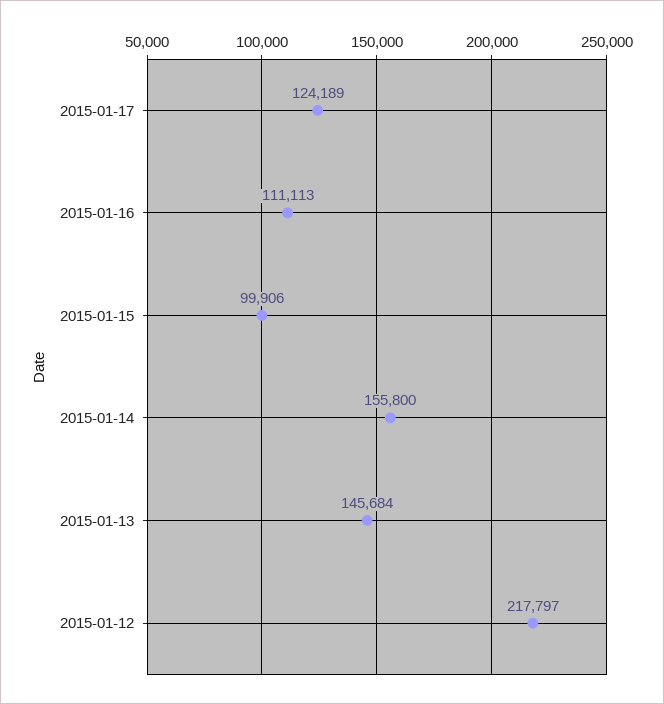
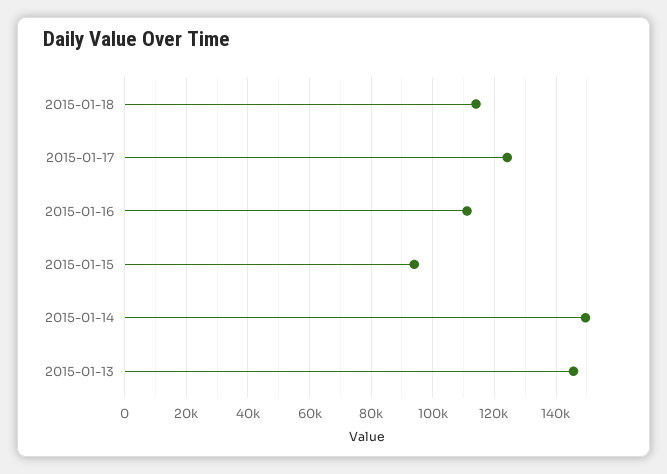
2015-01-15: 99906 -> 94000
2015-01-14: 155800 -> 150000
2015-01-12: 217797 -> none
2015-01-18: none -> 114000

